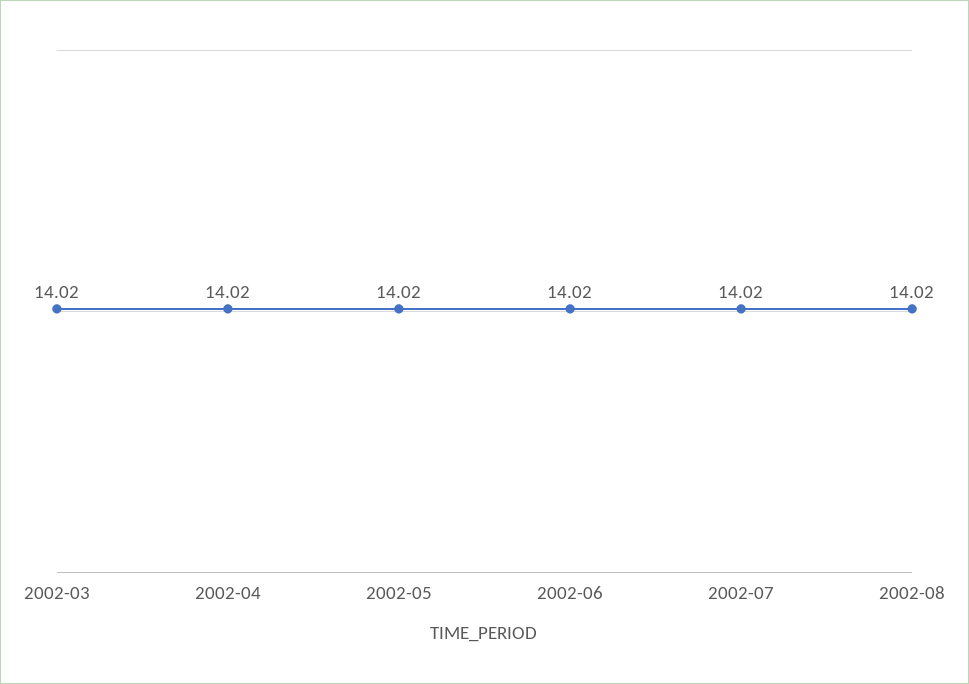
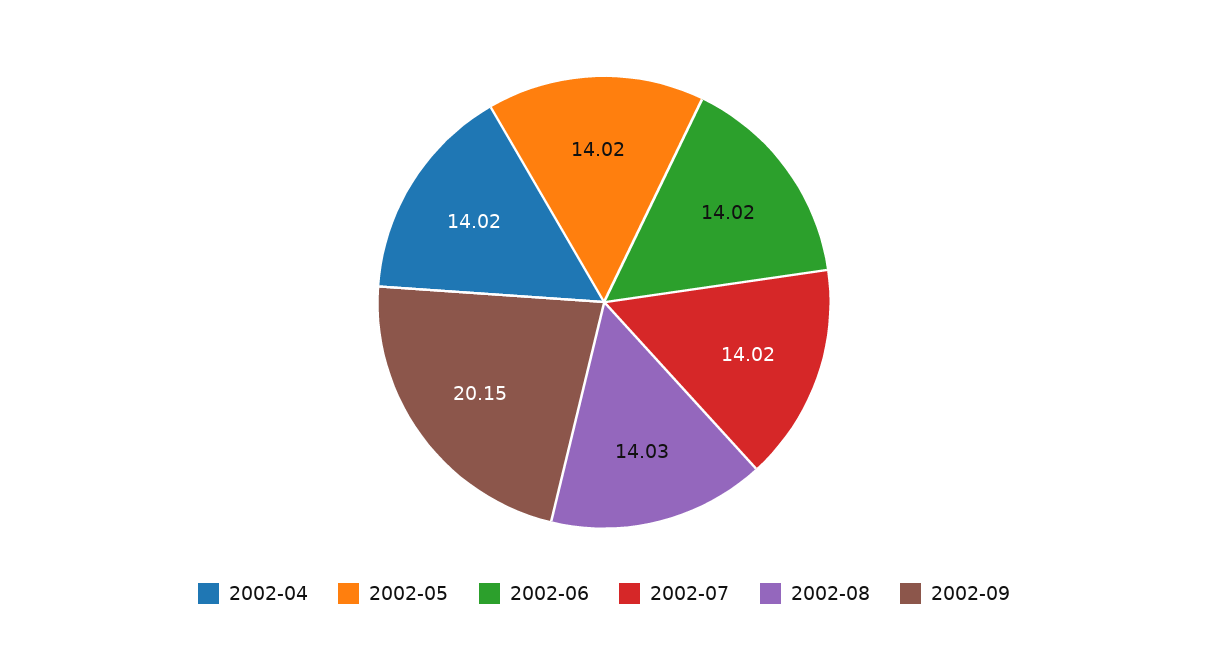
2002-03: 14.02 -> none
2002-08: 14.02 -> 14.03
2002-09: none -> 20.15

